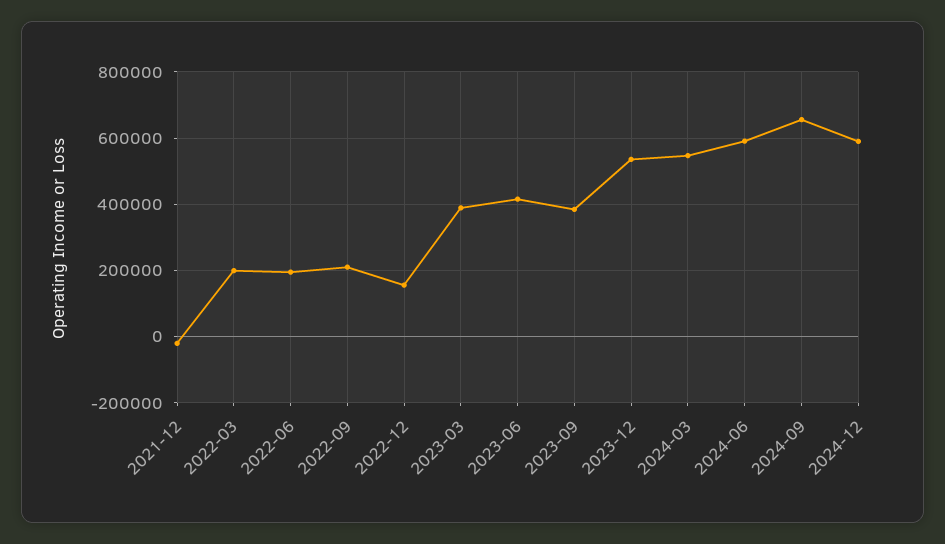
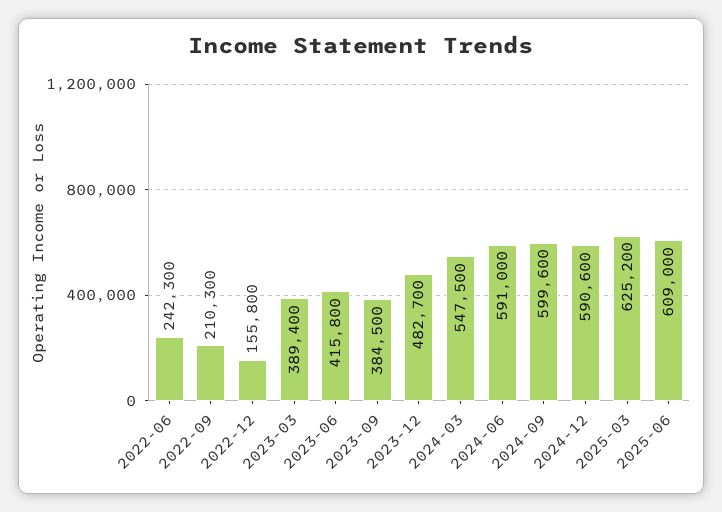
2021-12: -20000 -> none
2022-03: 200000 -> none
2022-06: 200000 -> 242300
2023-12: 540000 -> 482700
2024-09: 660000 -> 599600
2025-03: none -> 625200
2025-06: none -> 609000

